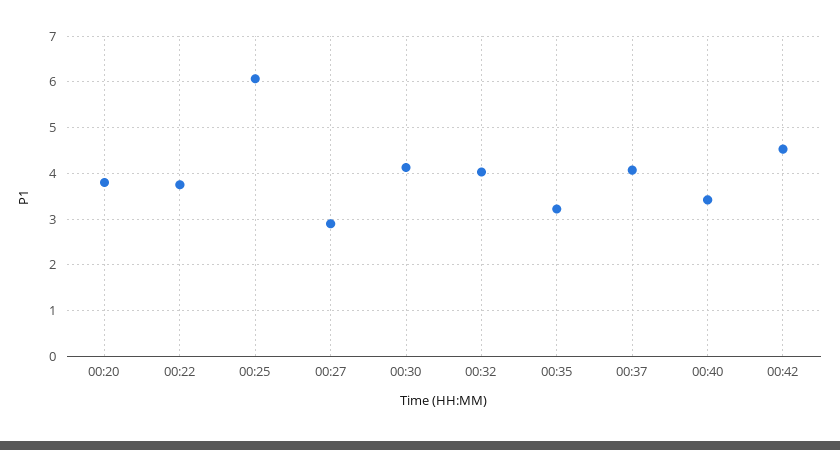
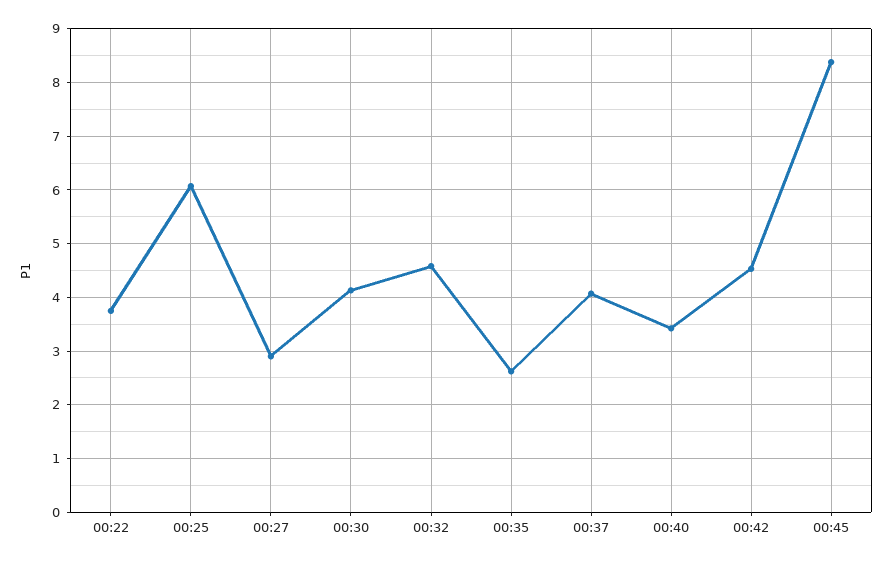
00:20: 3.8 -> none
00:32: 4 -> 4.6
00:35: 3.2 -> 2.6
00:45: none -> 8.4

